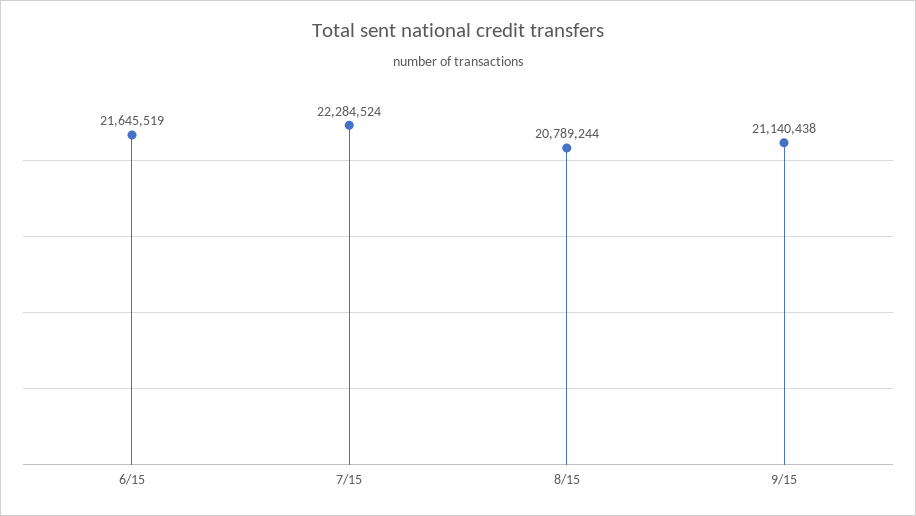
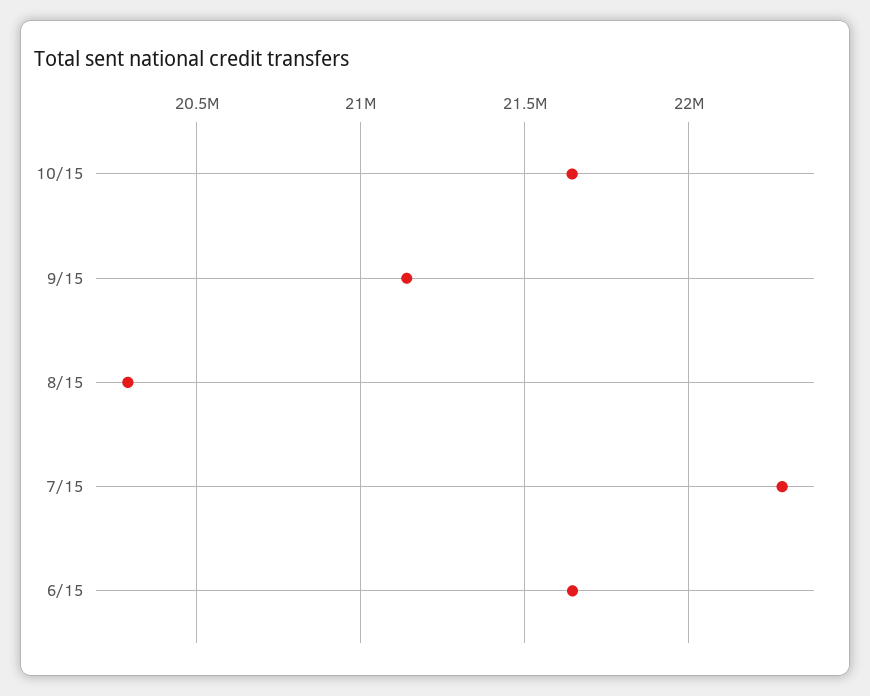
8/15: 20789244 -> 20300000
10/15: none -> 21650000

